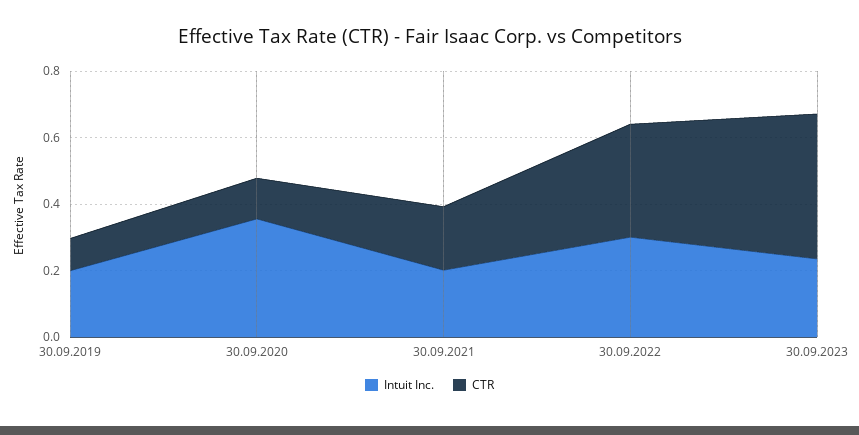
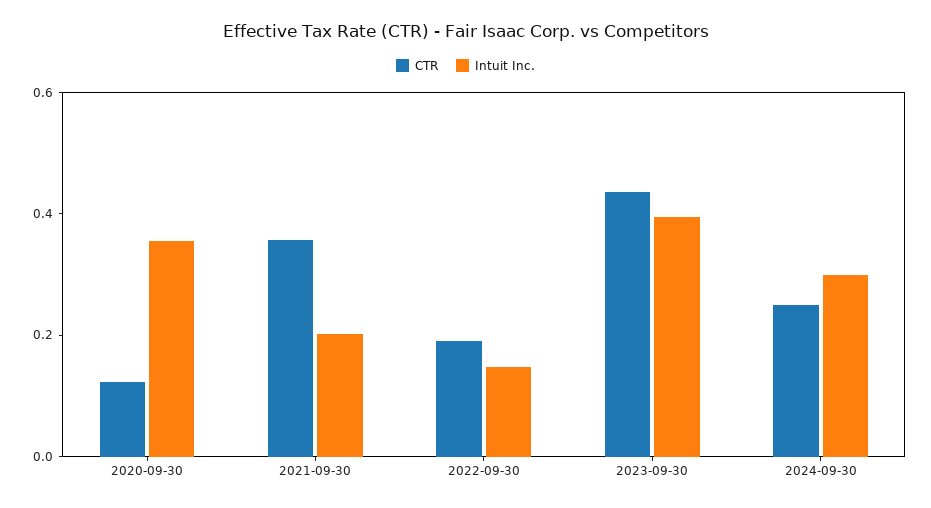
Intuit Inc., 30.09.2019: 0.2 -> none
CTR, 30.09.2019: 0.1 -> none
CTR, 30.09.2021: 0.2 -> 0.35
Intuit Inc., 30.09.2022: 0.3 -> 0.15
CTR, 30.09.2022: 0.35 -> 0.2
Intuit Inc., 30.09.2023: 0.25 -> 0.4
CTR, 2024-09-30: none -> 0.25
Intuit Inc., 2024-09-30: none -> 0.3

